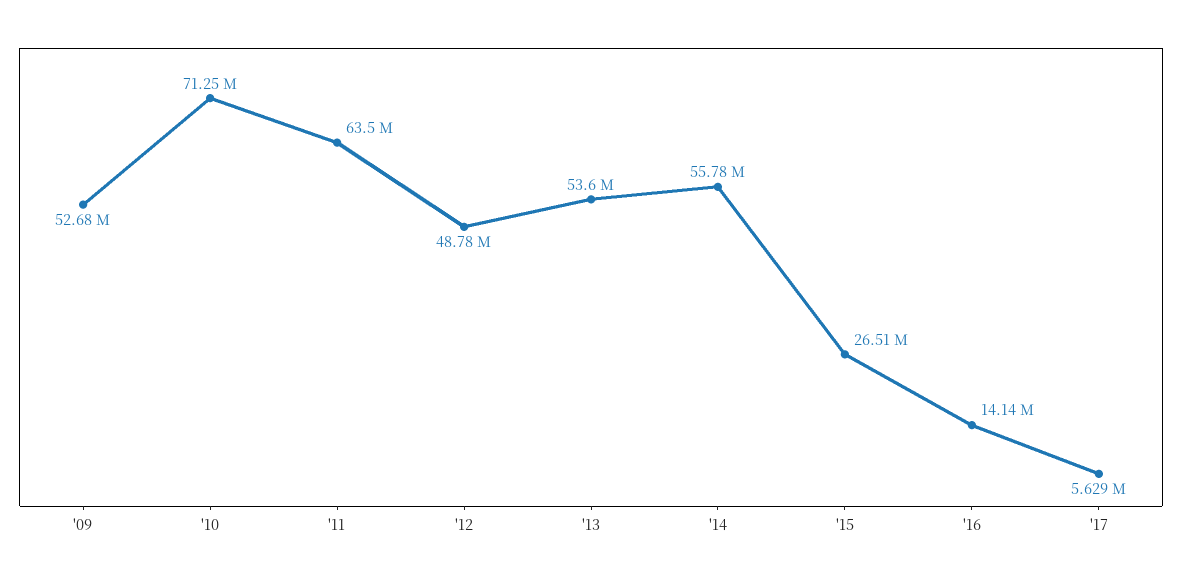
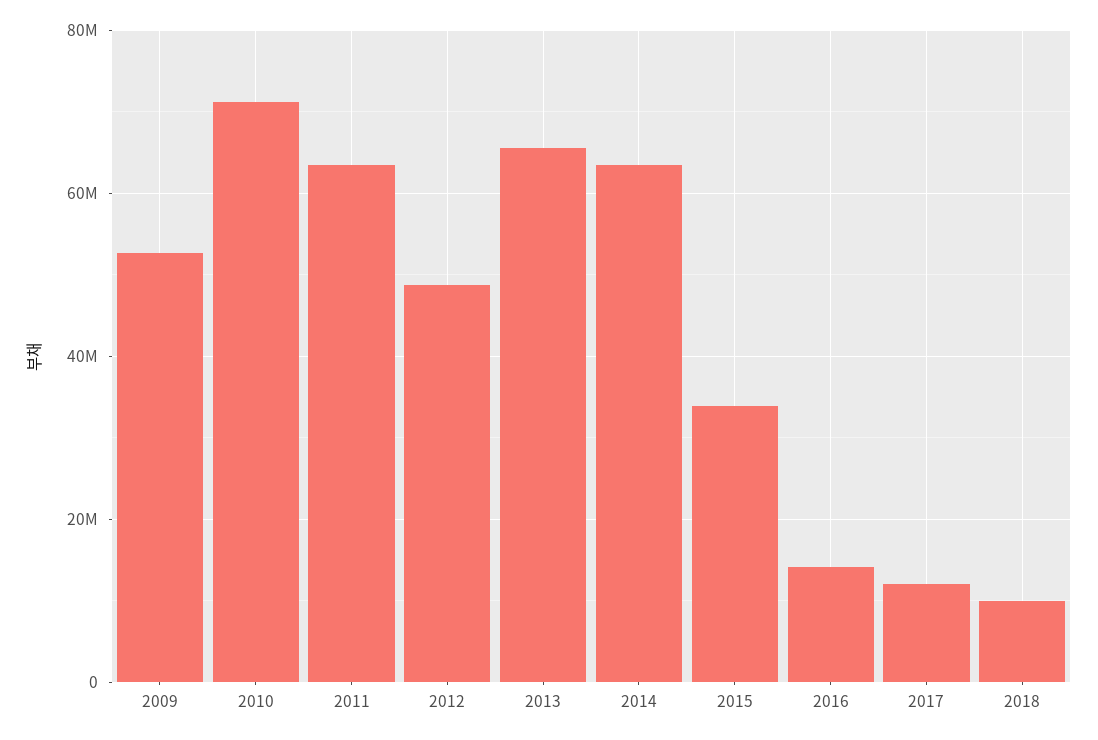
'13: 53600000 -> 66000000
'14: 55780000 -> 64000000
'15: 26510000 -> 34000000
'17: 5629000 -> 12000000
2018: none -> 10000000

